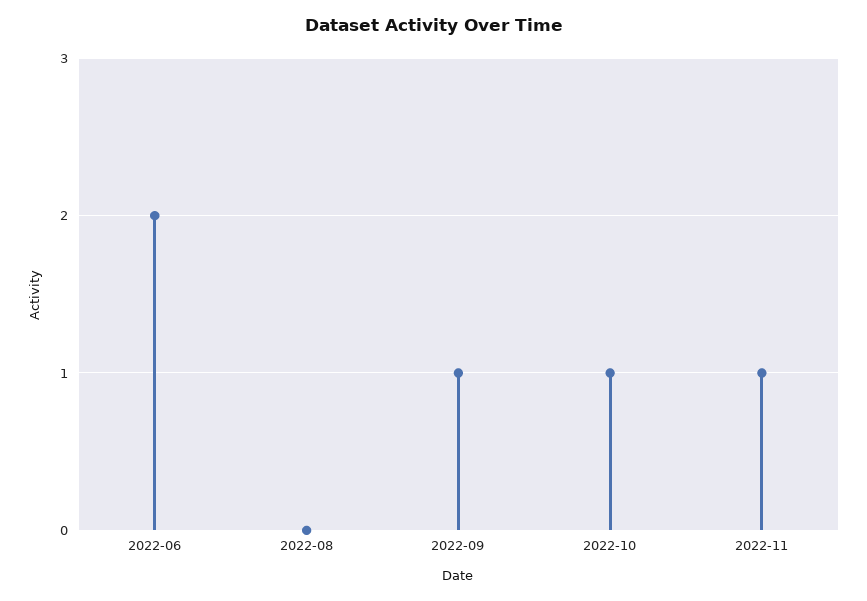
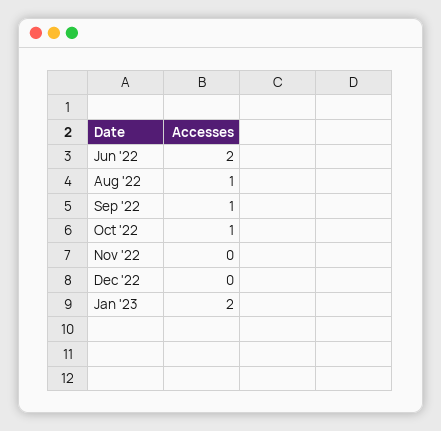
2022-08: 0 -> 1
2022-11: 1 -> 0
Dec '22: none -> 0
Jan '23: none -> 2

